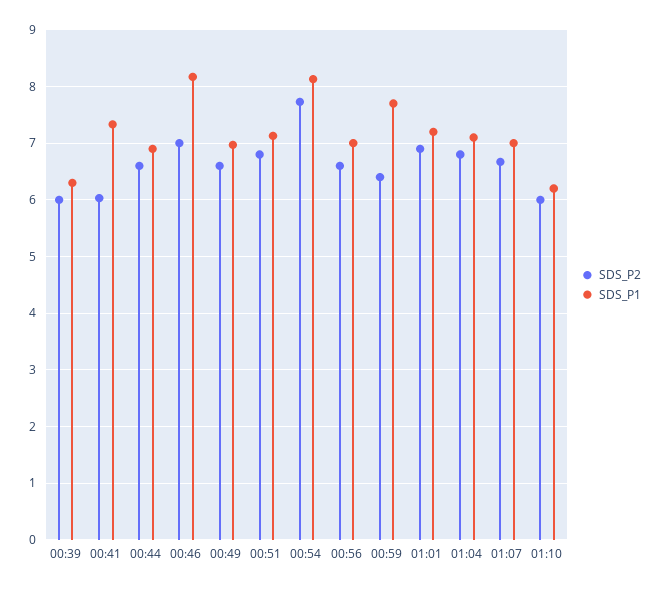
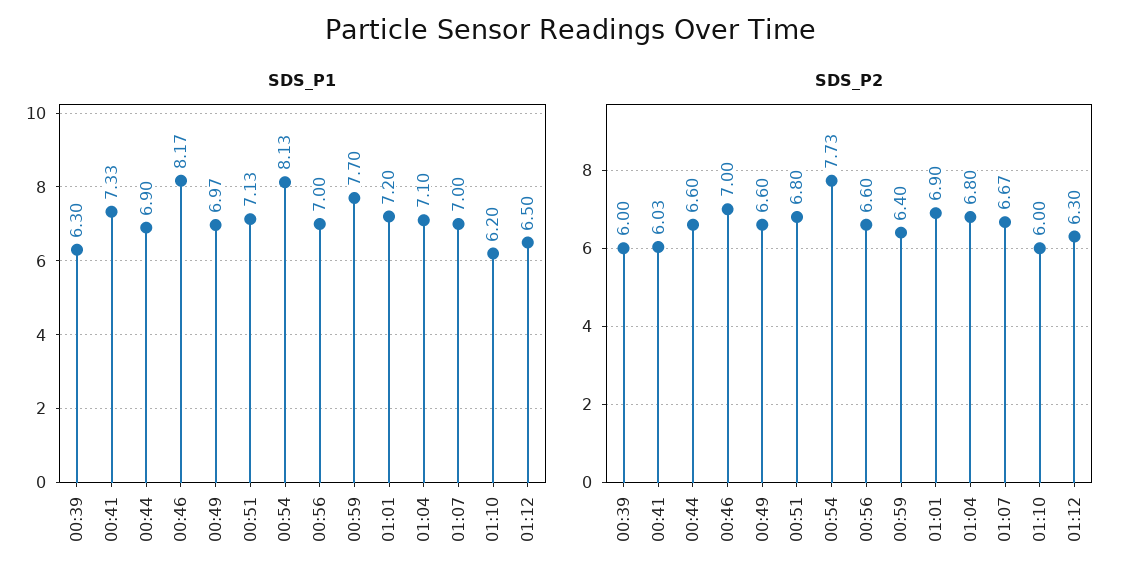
SDS_P1, 01:12: none -> 6.5
SDS_P2, 01:12: none -> 6.3

